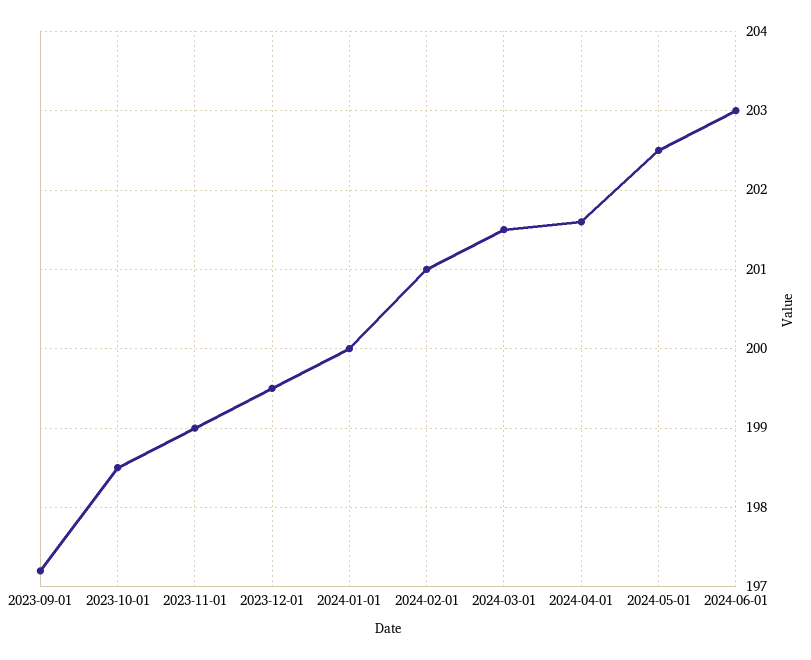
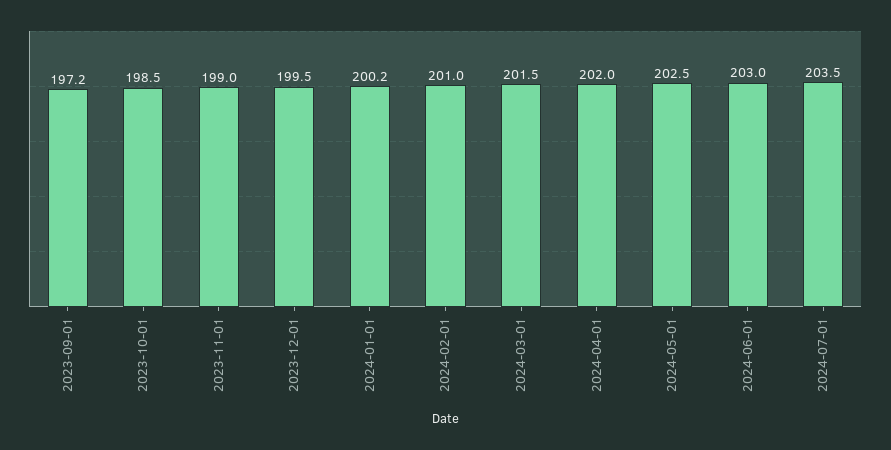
2024-01-01: 200 -> 200.2
2024-04-01: 201.6 -> 202
2024-07-01: none -> 203.5

